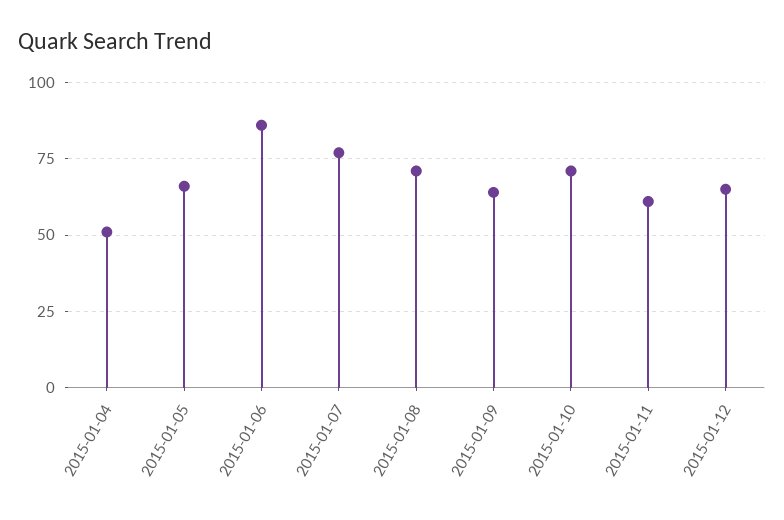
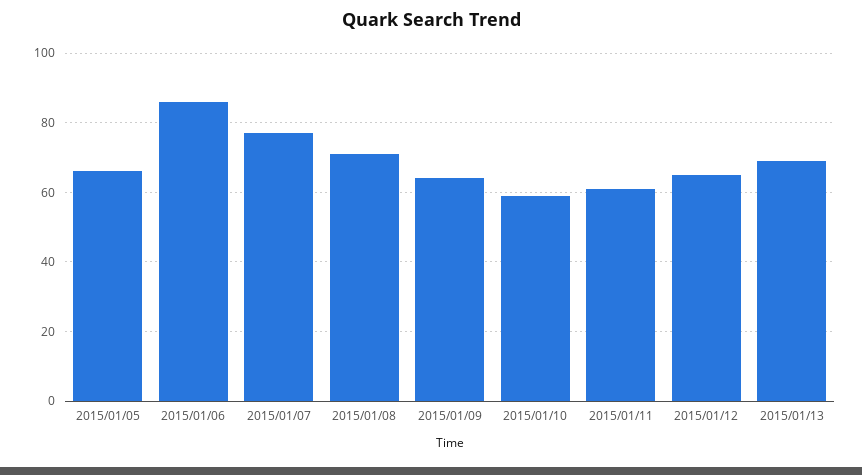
2015-01-04: 50 -> none
2015-01-10: 70 -> 60
2015/01/13: none -> 70

